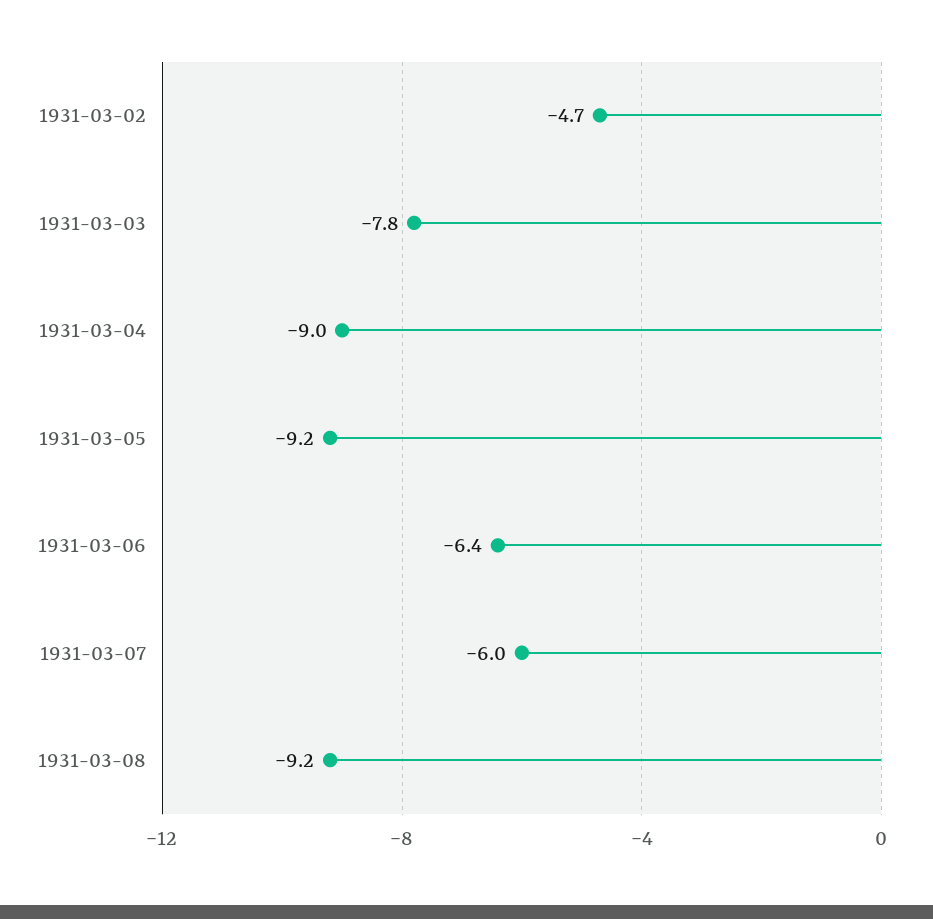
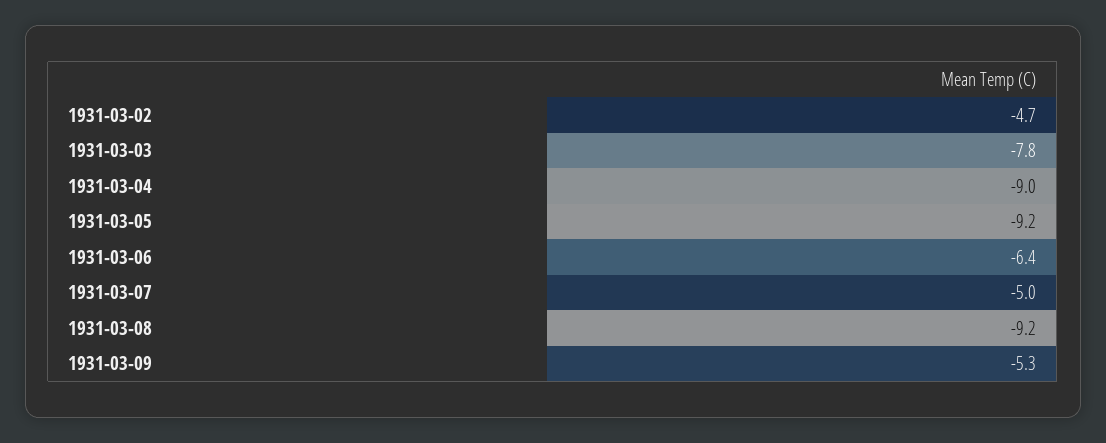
1931-03-07: -6 -> -5
1931-03-09: none -> -5.3

